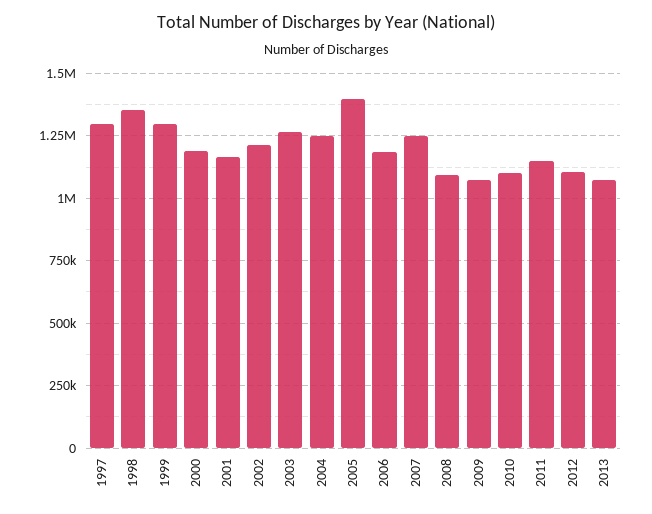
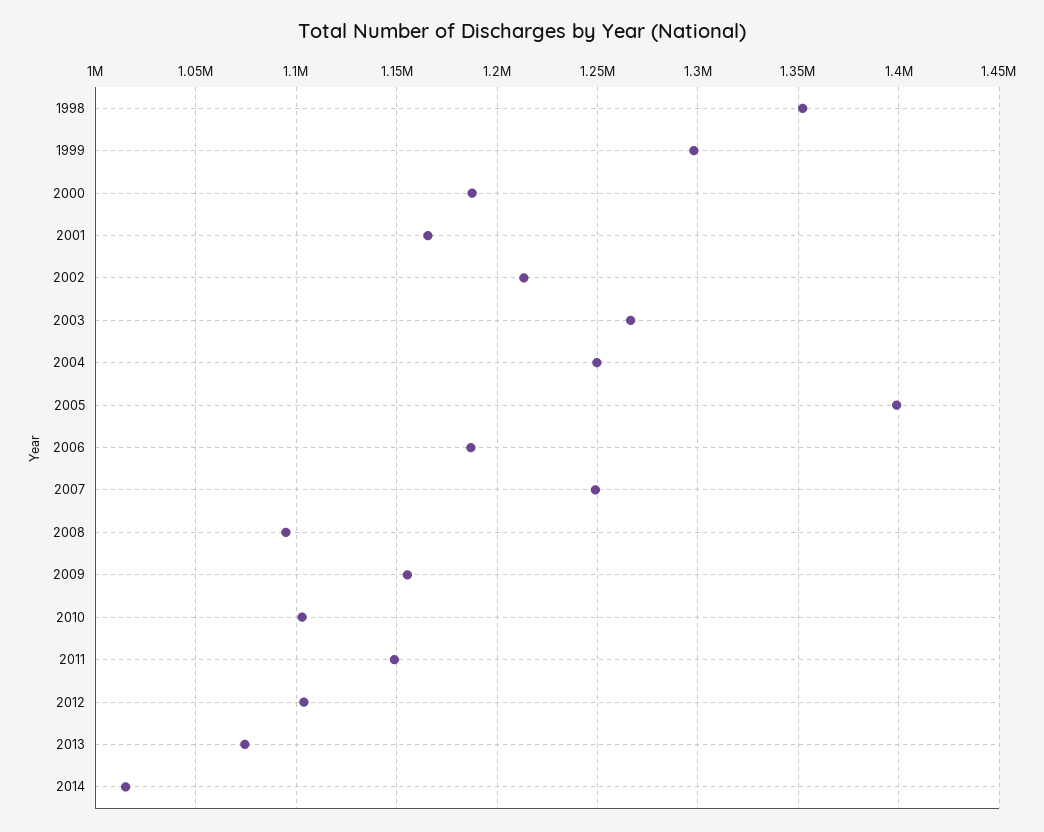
1997: 1300000 -> none
2009: 1075000 -> 1155000
2014: none -> 1015000

